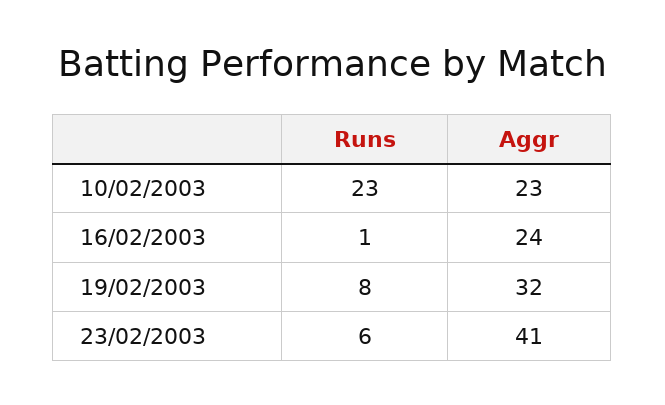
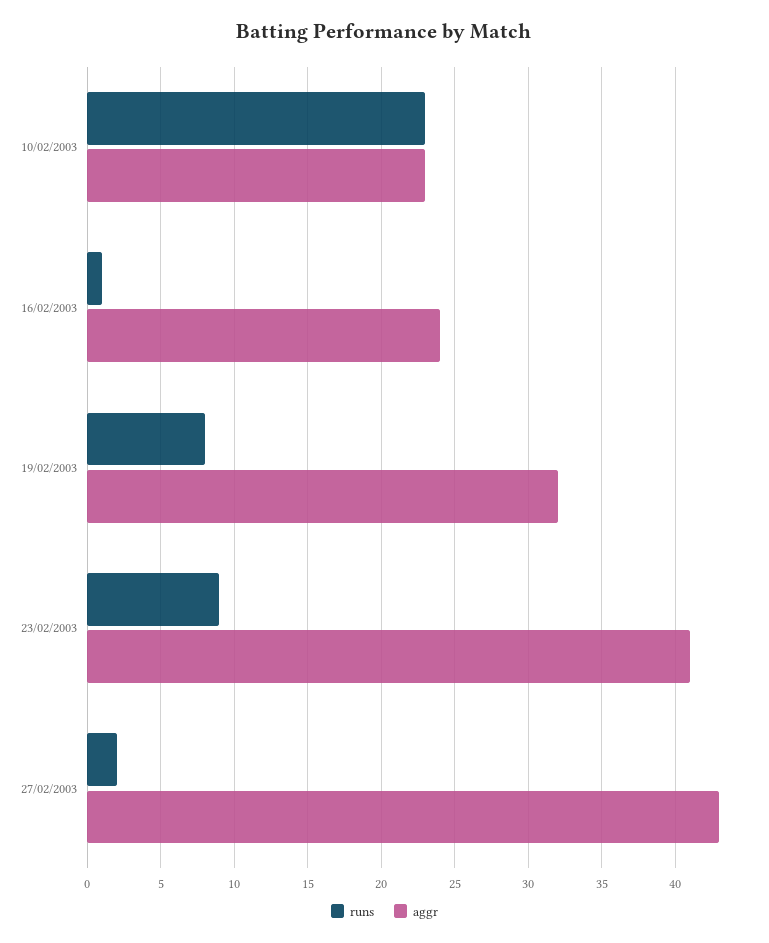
Runs, 23/02/2003: 6 -> 9
Runs, 27/02/2003: none -> 2
Aggr, 27/02/2003: none -> 43

